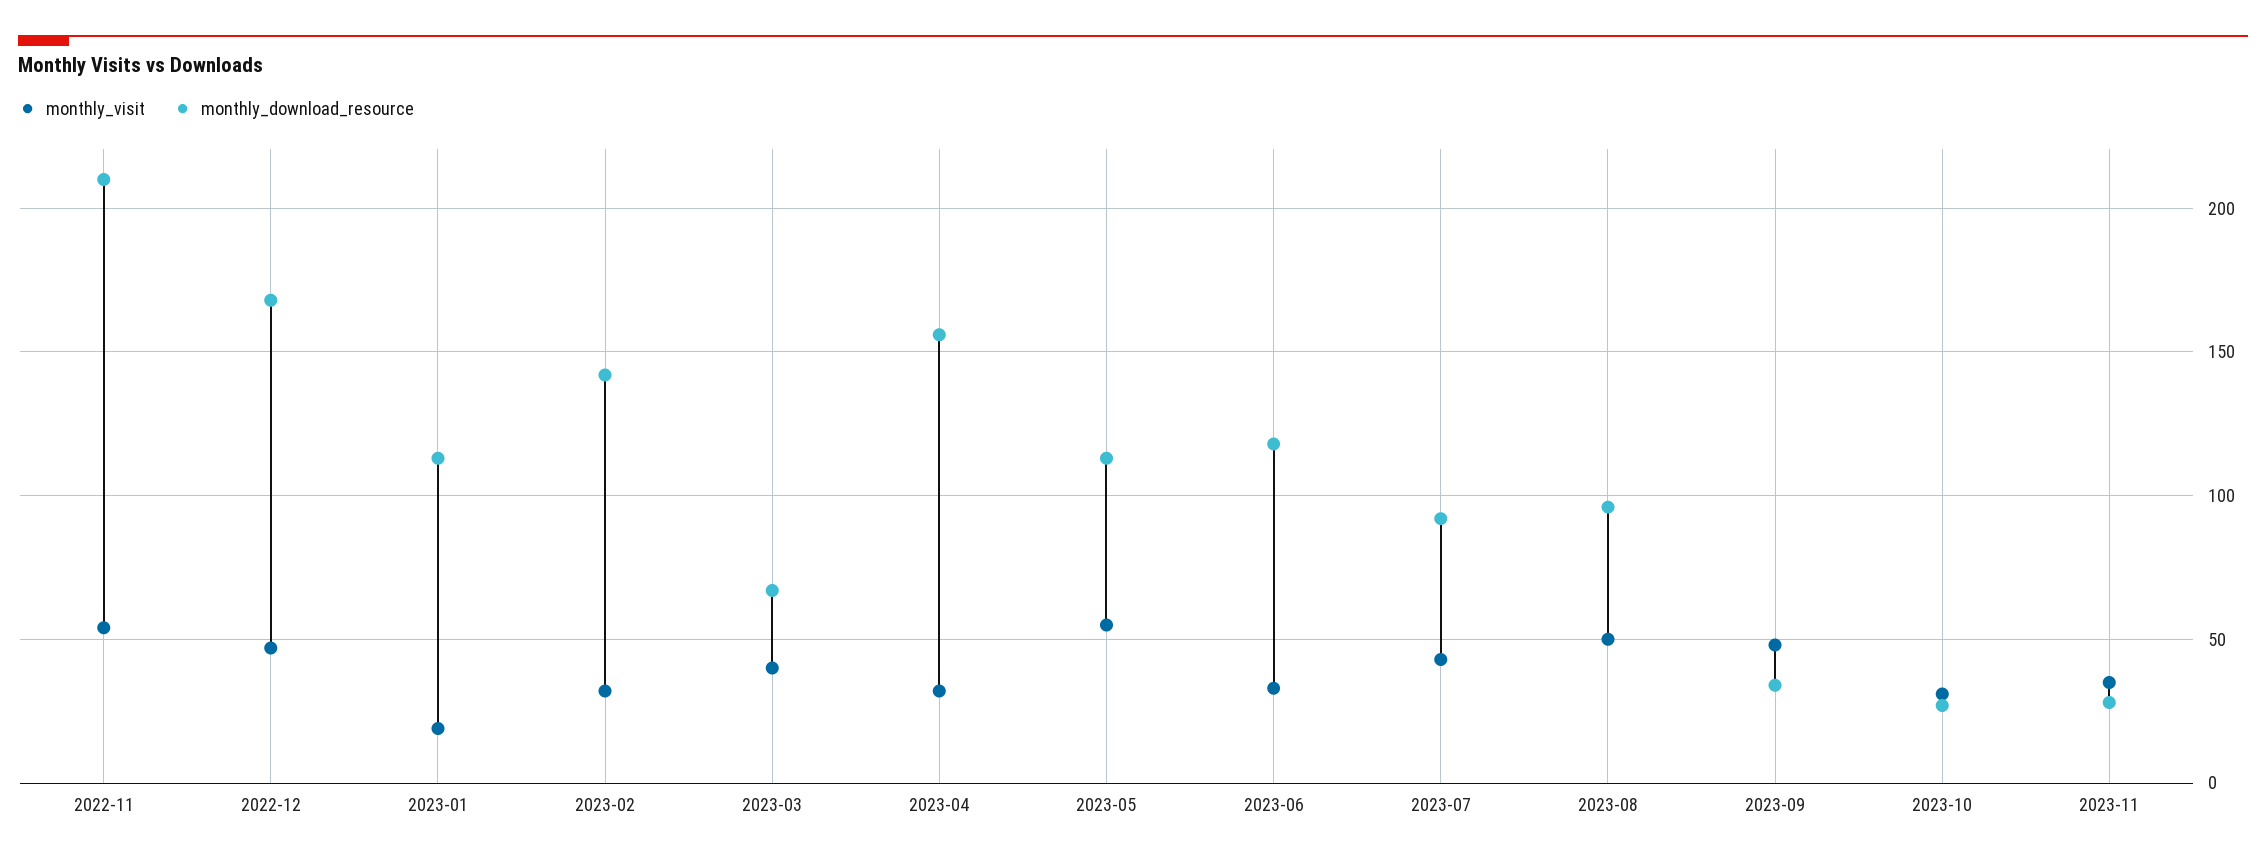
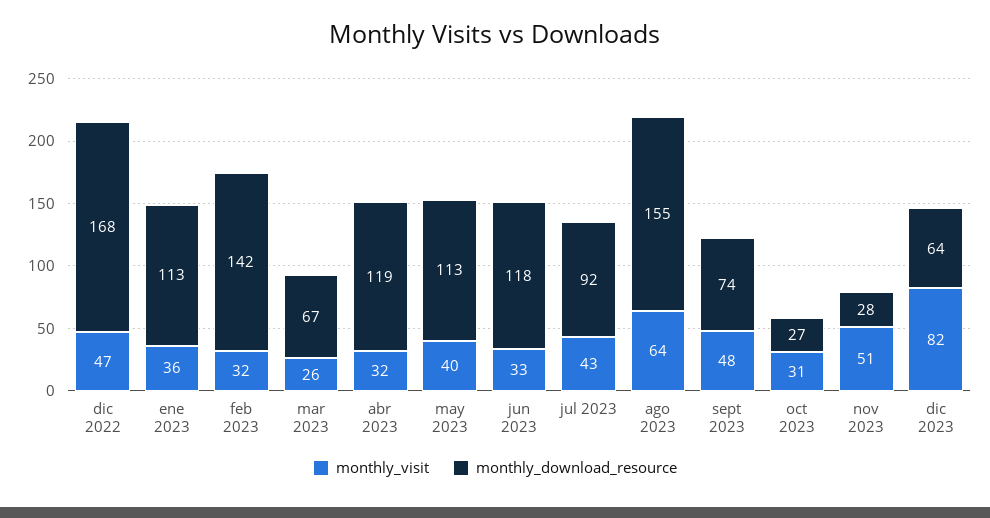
monthly_visit, 2022-11: 55 -> none
monthly_download_resource, 2022-11: 210 -> none
monthly_visit, 2023-01: 20 -> 36
monthly_visit, 2023-03: 40 -> 26
monthly_download_resource, 2023-04: 155 -> 119
monthly_visit, 2023-05: 55 -> 40
monthly_visit, 2023-08: 50 -> 64
monthly_download_resource, 2023-08: 95 -> 155
monthly_download_resource, 2023-09: 35 -> 74
monthly_visit, 2023-11: 35 -> 51
monthly_visit, dic 2023: none -> 82
monthly_download_resource, dic 2023: none -> 64

